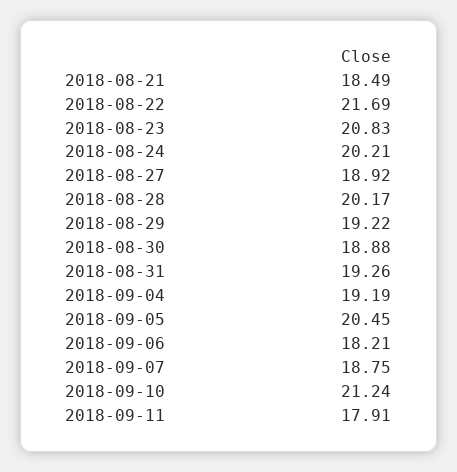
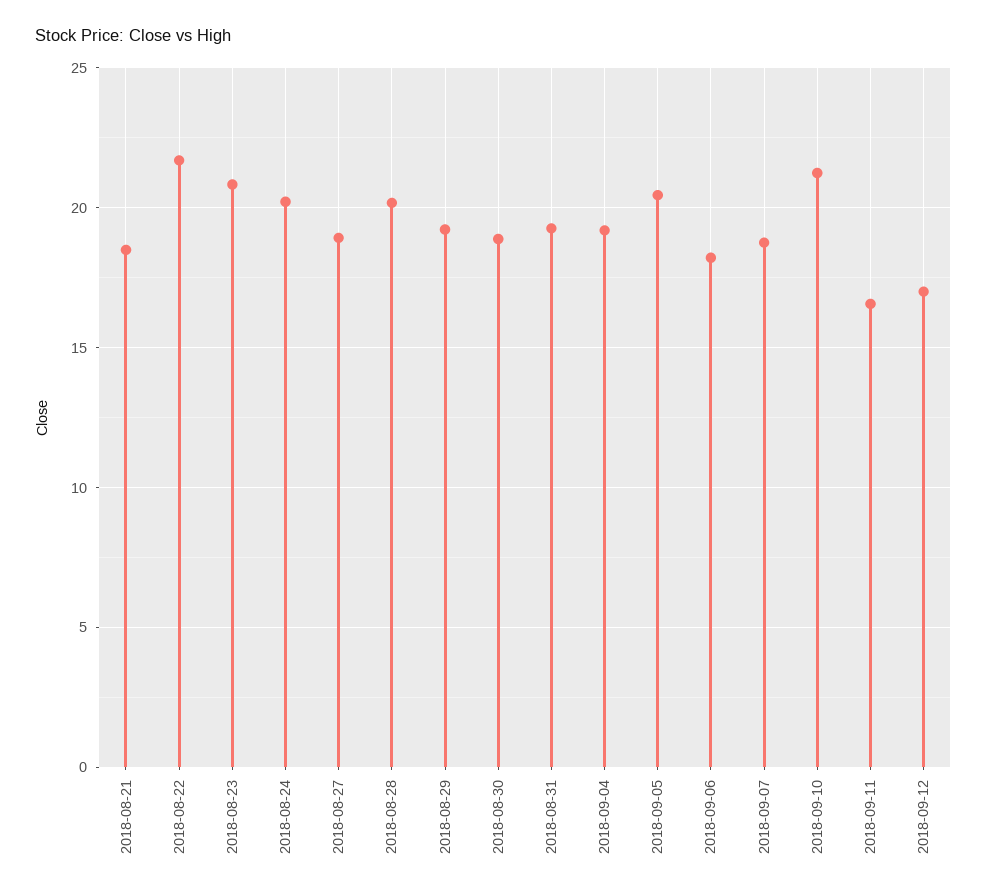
2018-09-11: 17.91 -> 16.5
2018-09-12: none -> 17

